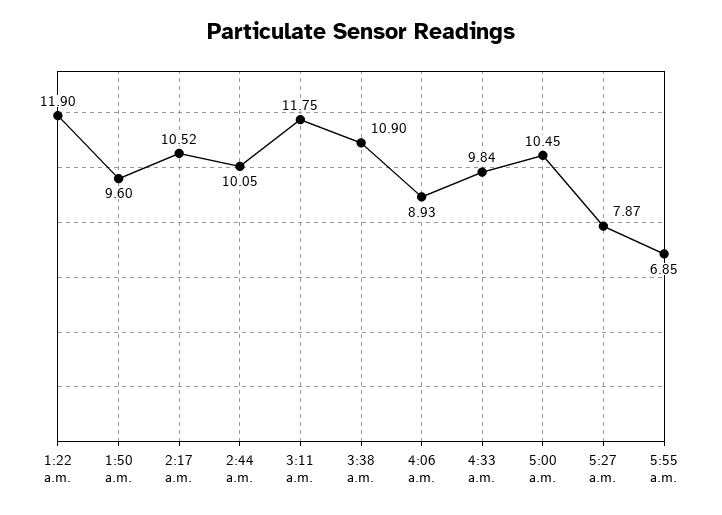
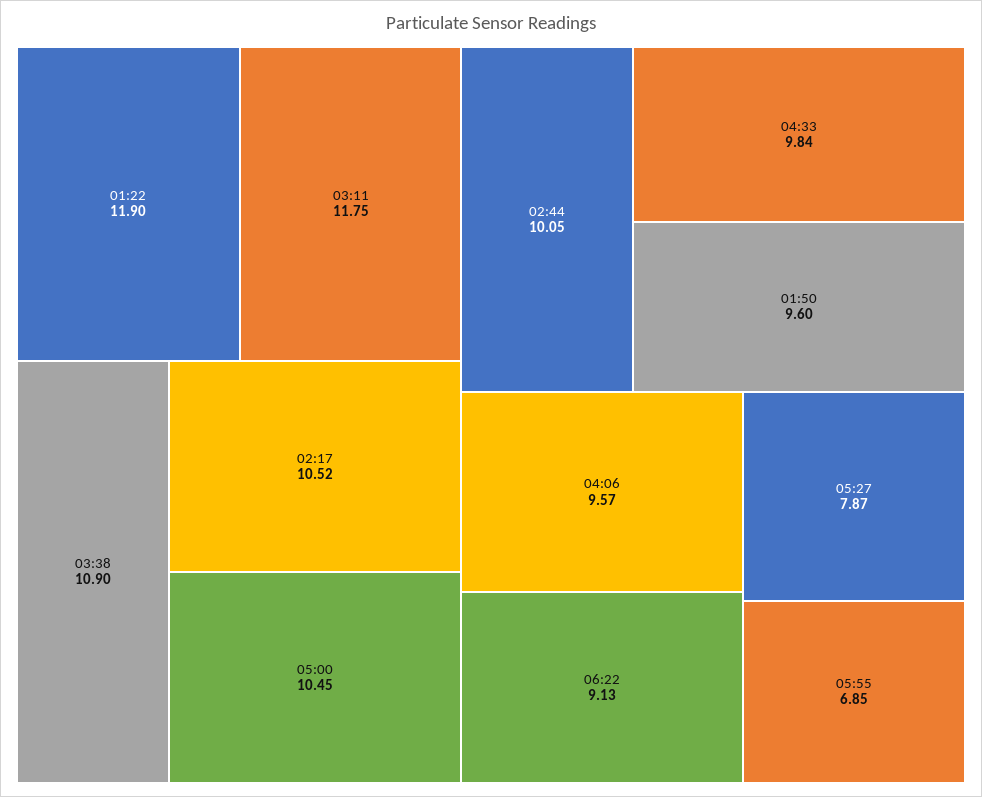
4:06 a.m.: 8.93 -> 9.57
06:22: none -> 9.13

